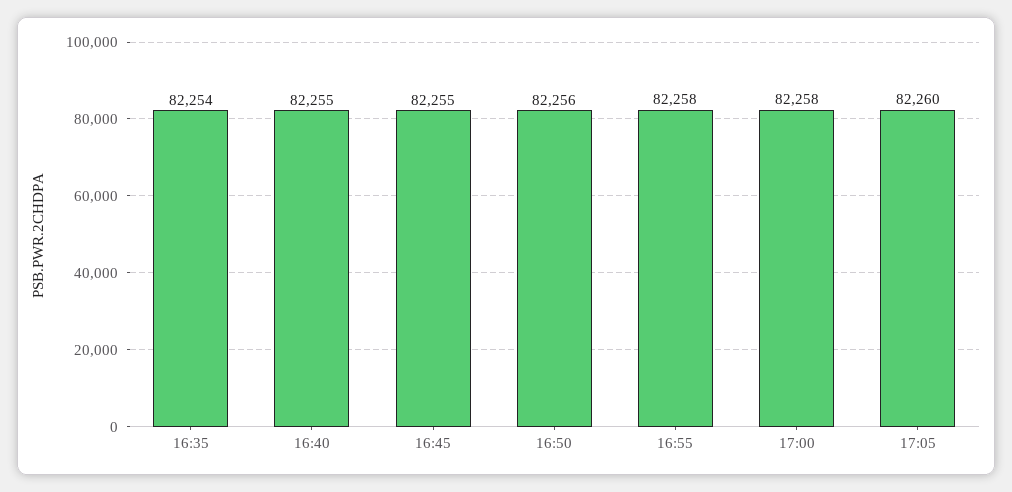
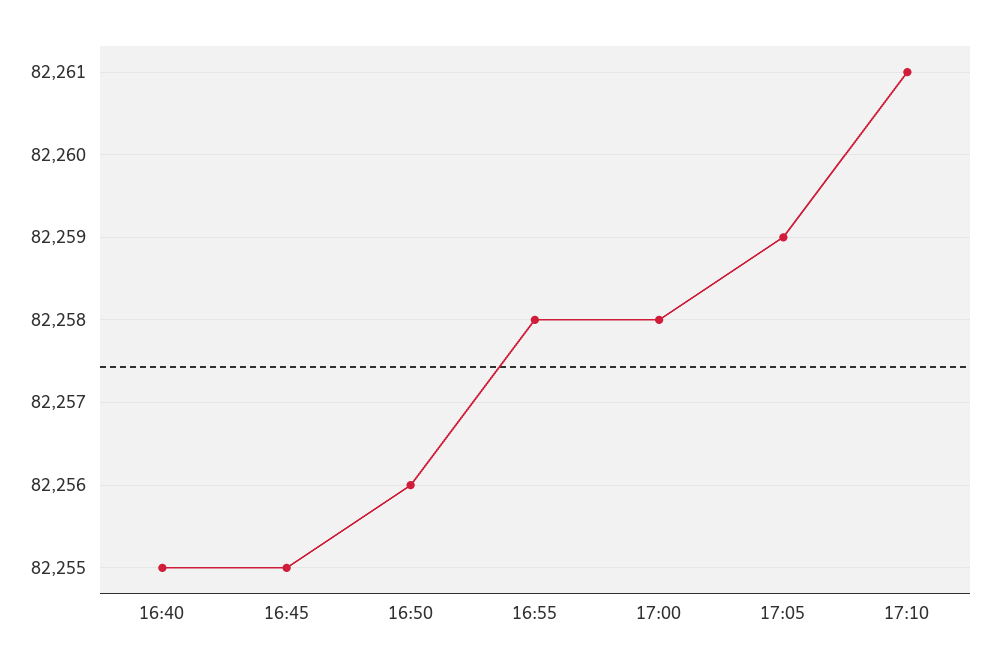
16:35: 82254 -> none
17:05: 82260 -> 82259
17:10: none -> 82261

